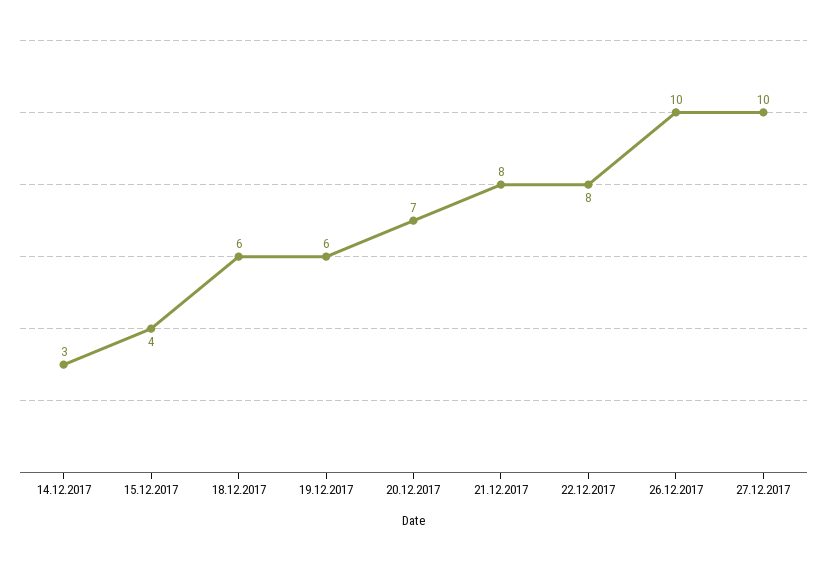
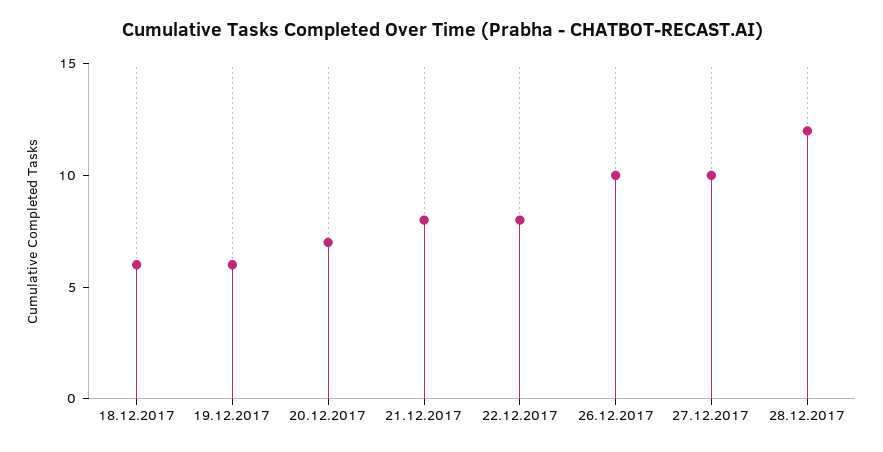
14.12.2017: 3 -> none
15.12.2017: 4 -> none
28.12.2017: none -> 12

